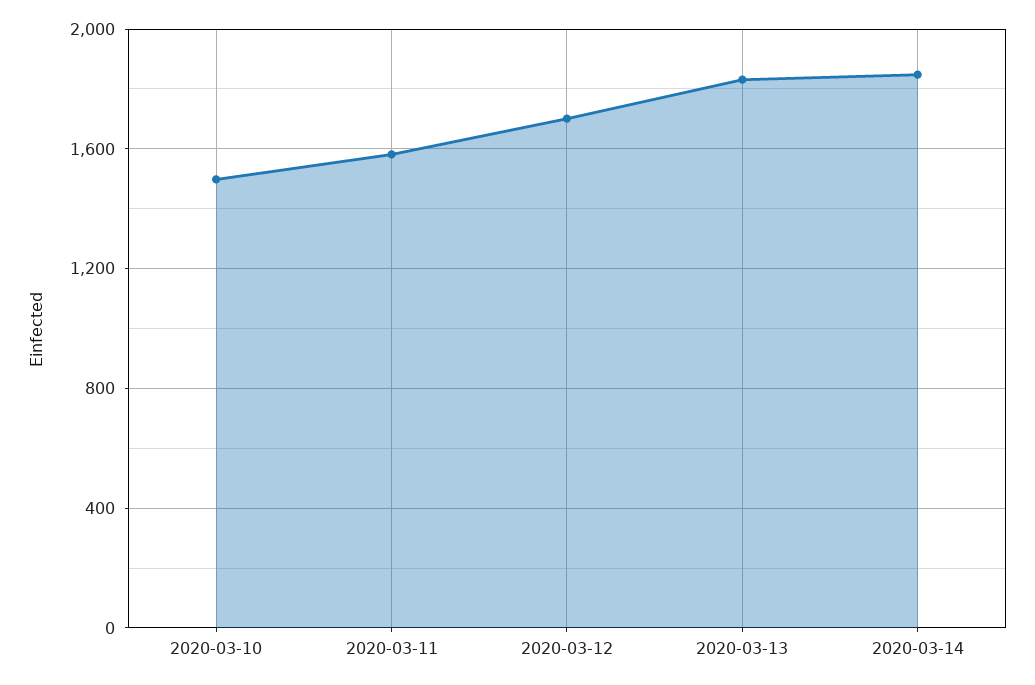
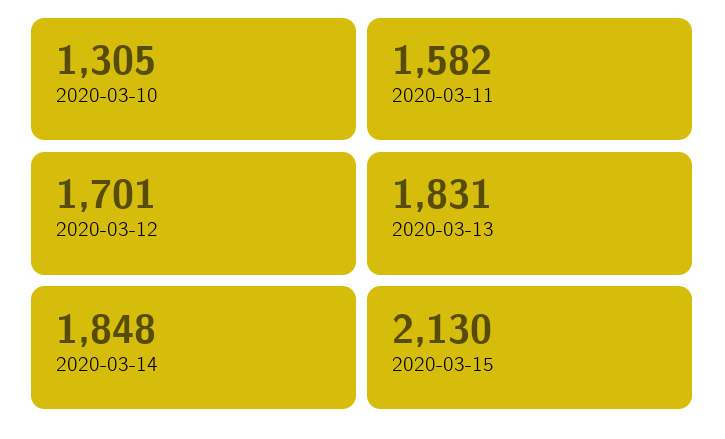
2020-03-10: 1500 -> 1305
2020-03-15: none -> 2130

